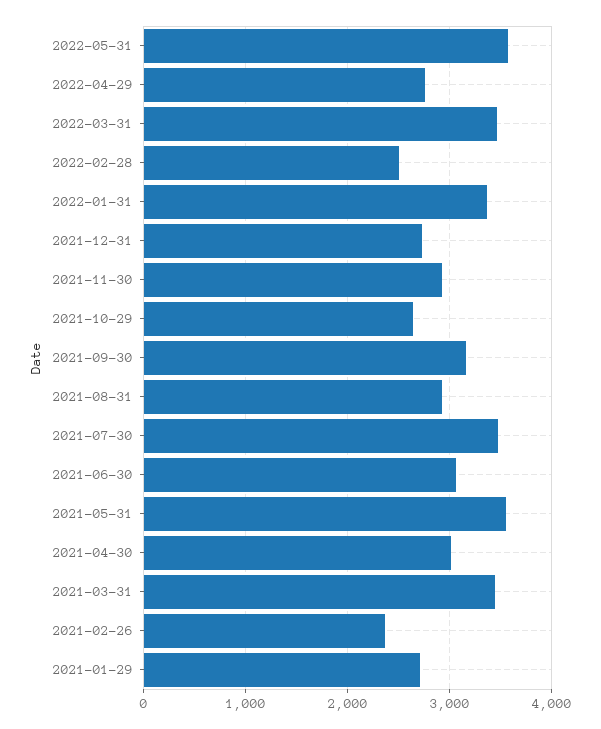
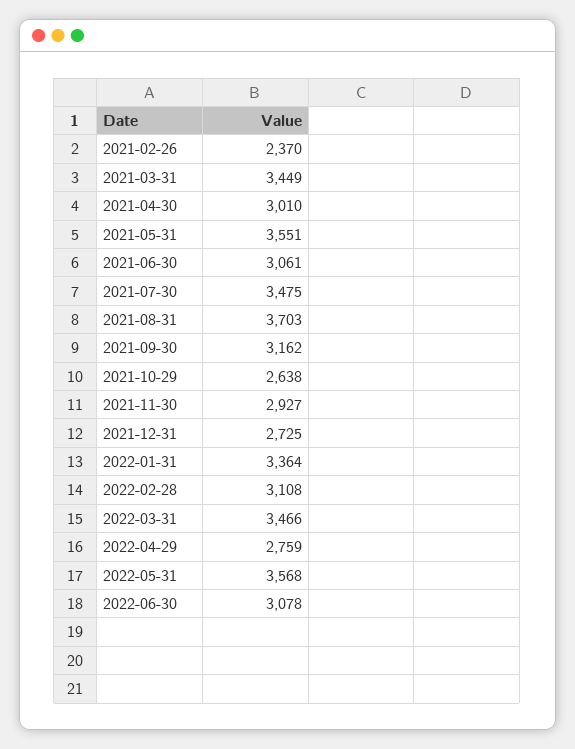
2022-02-28: 2500 -> 3108
2021-08-31: 2900 -> 3703
2021-01-29: 2700 -> none
2022-06-30: none -> 3078

